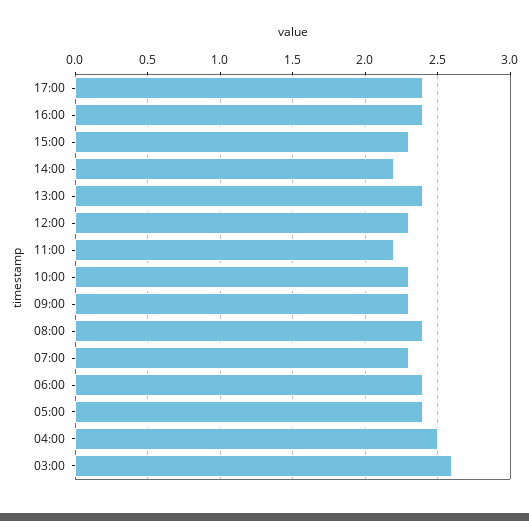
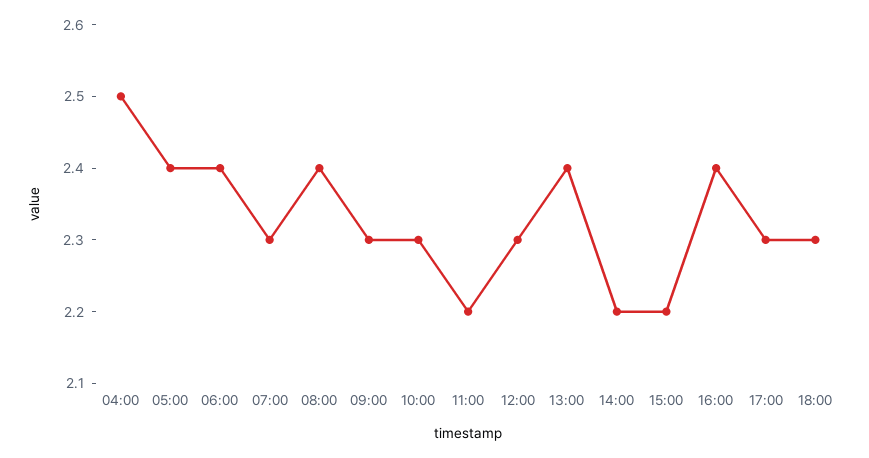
17:00: 2.4 -> 2.3
15:00: 2.3 -> 2.2
03:00: 2.6 -> none
18:00: none -> 2.3

